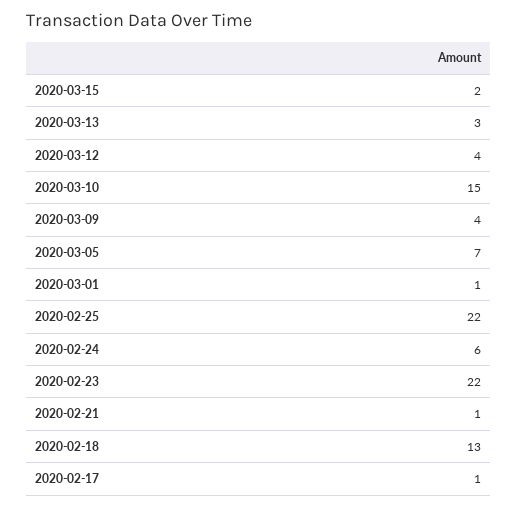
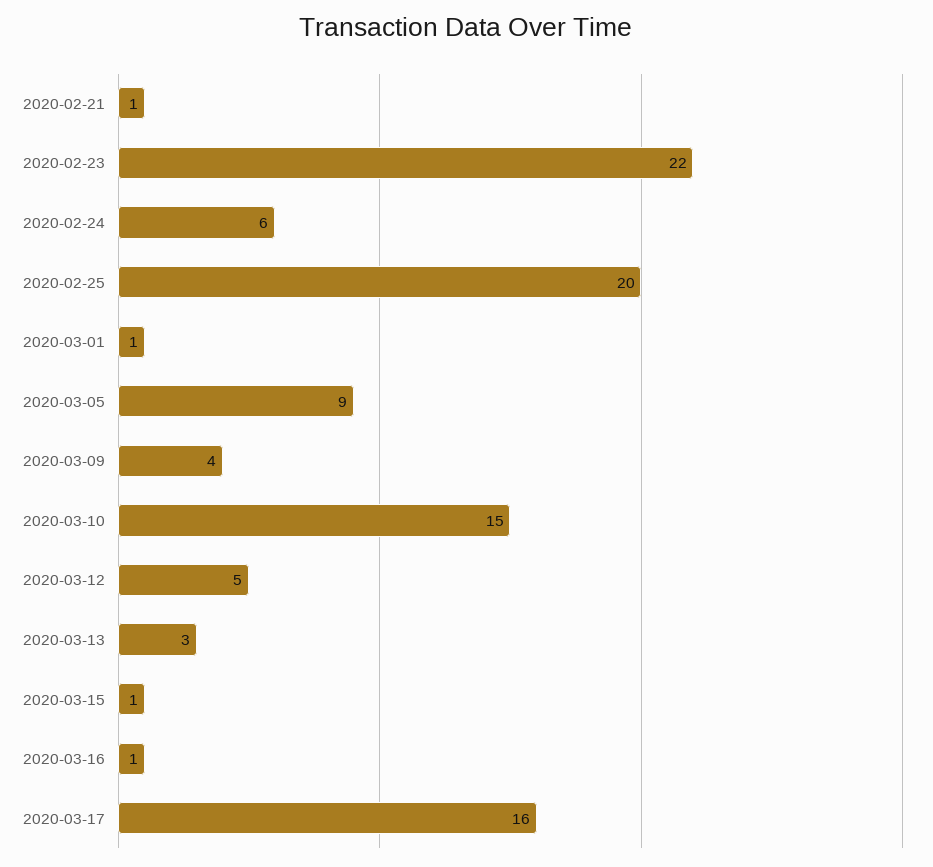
2020-03-15: 2 -> 1
2020-03-12: 4 -> 5
2020-03-05: 7 -> 9
2020-02-25: 22 -> 20
2020-02-18: 13 -> none
2020-02-17: 1 -> none
2020-03-16: none -> 1
2020-03-17: none -> 16

